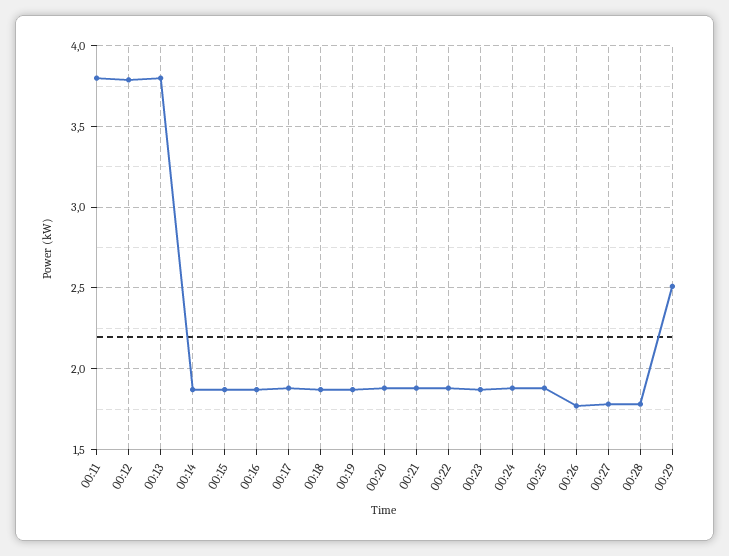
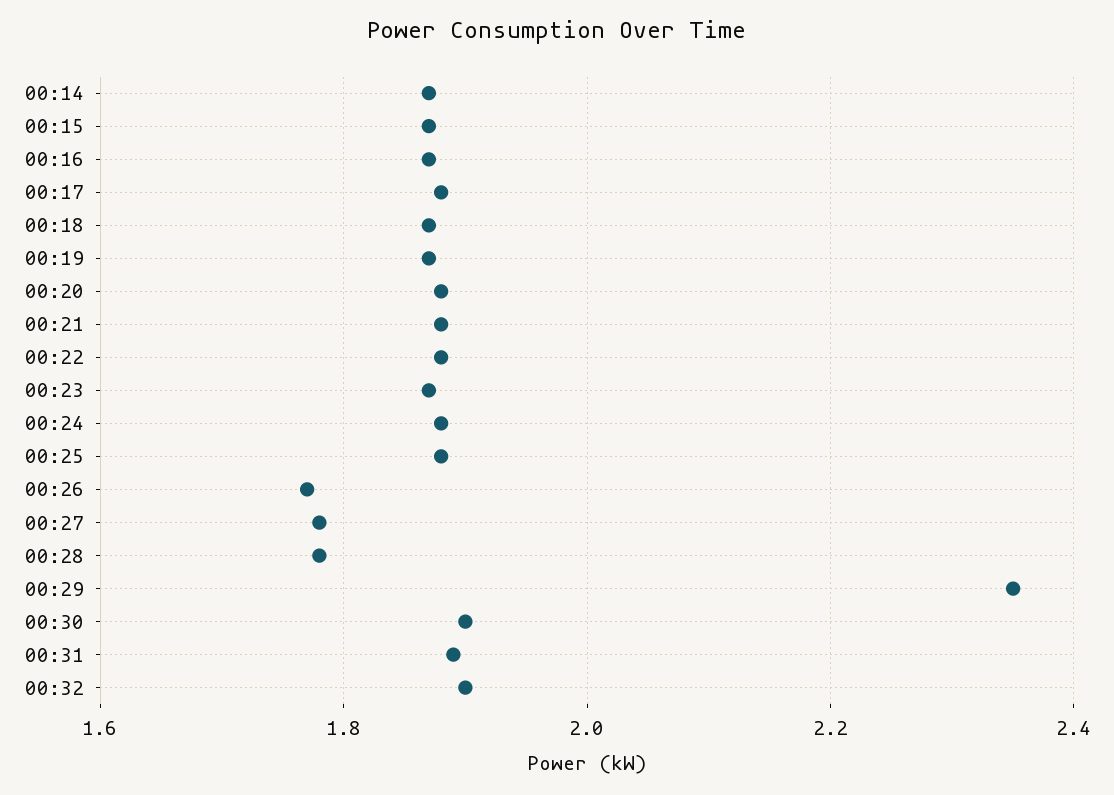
00:11: 3.8 -> none
00:12: 3.8 -> none
00:13: 3.8 -> none
00:29: 2.5 -> 2.35
00:30: none -> 1.9
00:31: none -> 1.9
00:32: none -> 1.9

